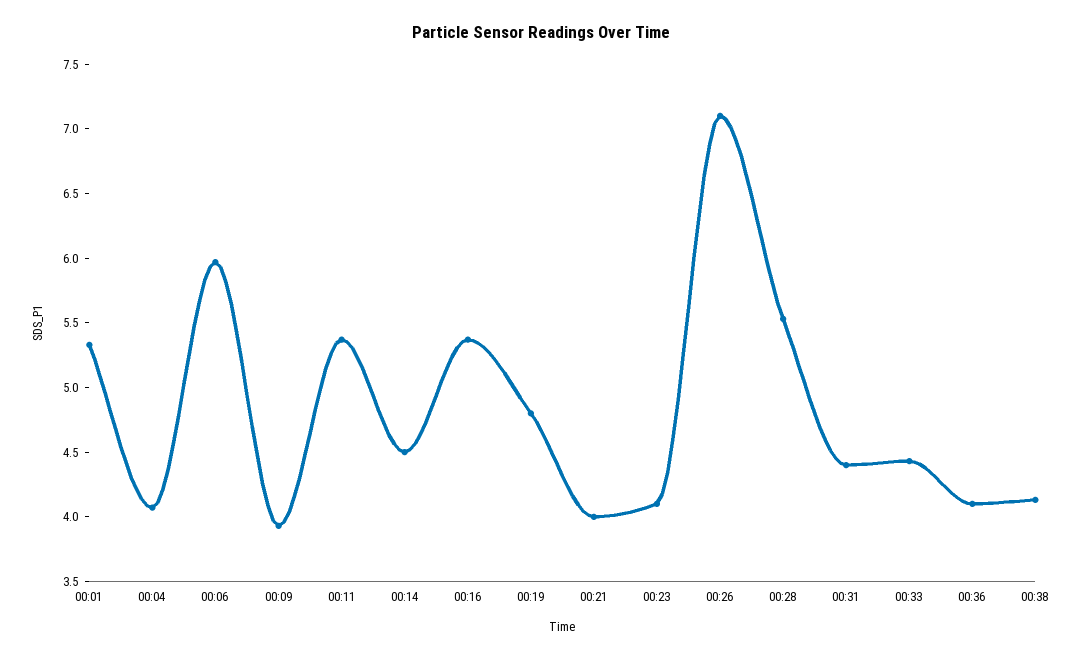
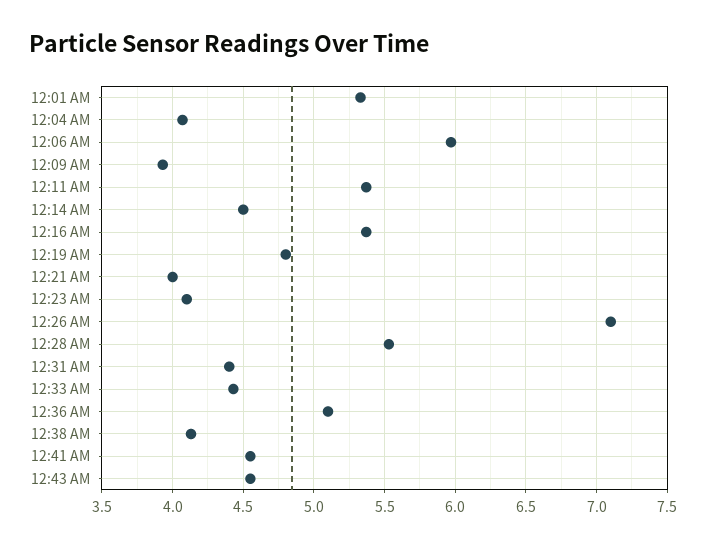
00:36: 4.1 -> 5.1
12:41 AM: none -> 4.55
12:43 AM: none -> 4.55

